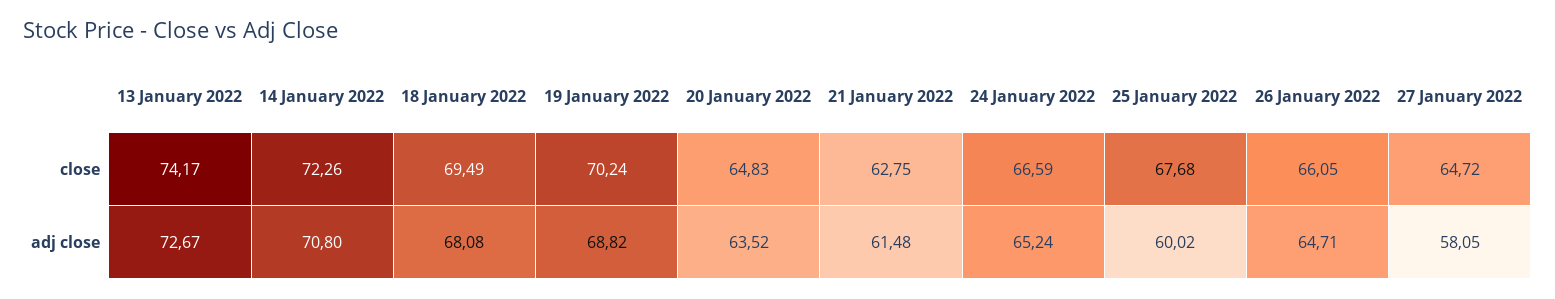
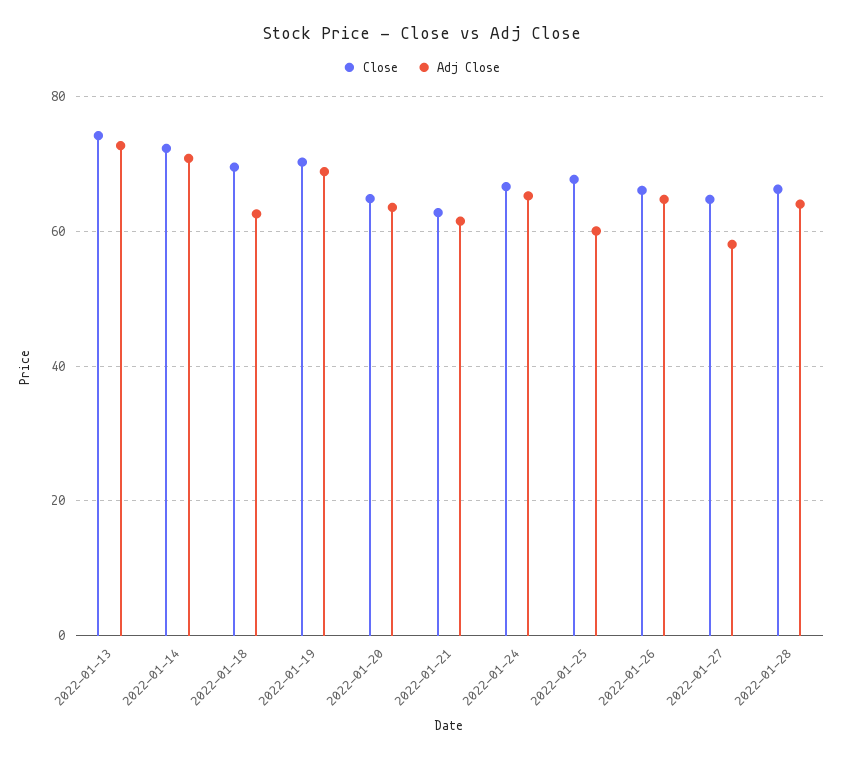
adj close, 18 January 2022: 68.08 -> 62
close, 2022-01-28: none -> 66
adj close, 2022-01-28: none -> 64

